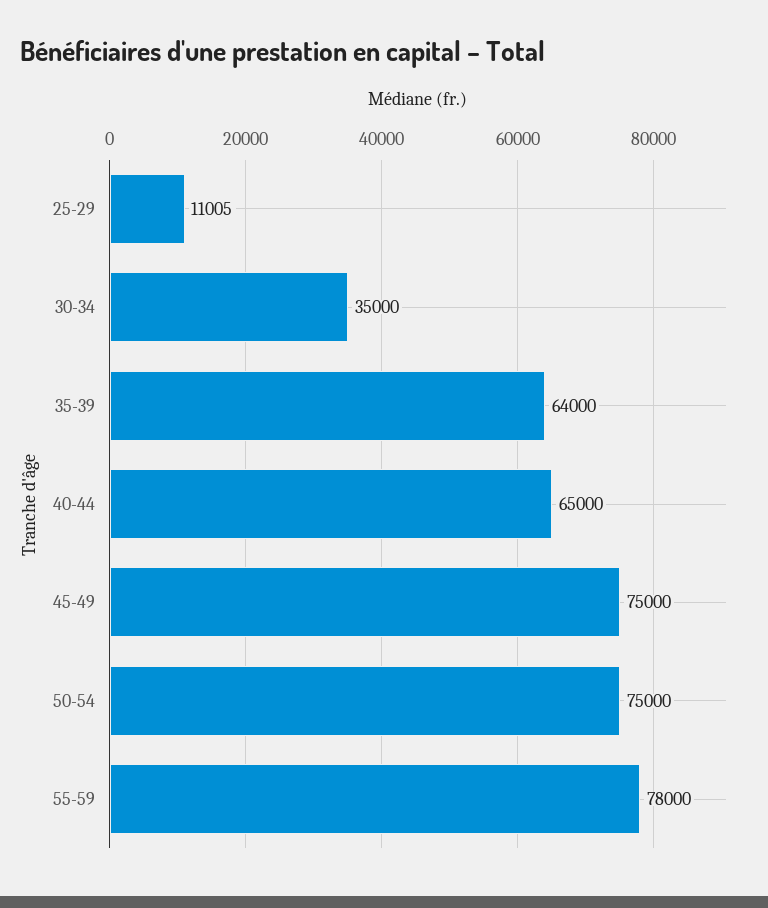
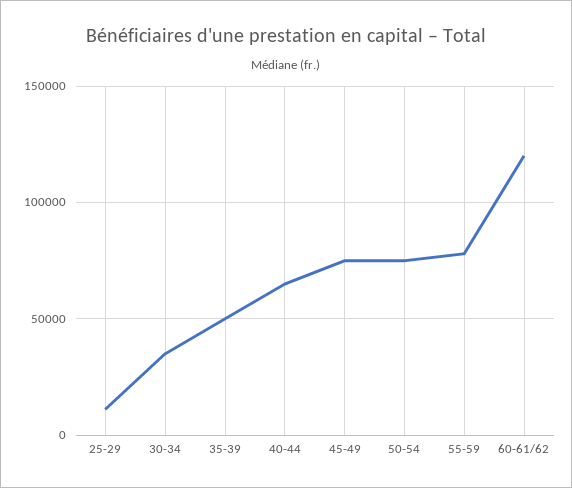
35-39: 64000 -> 50000
60-61/62: none -> 120000

